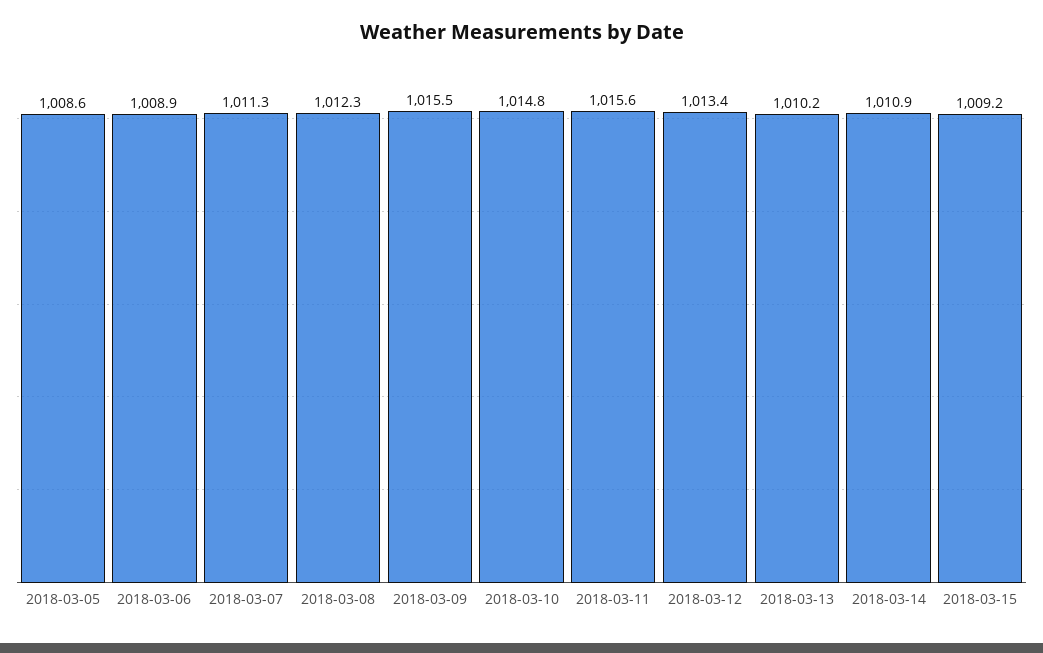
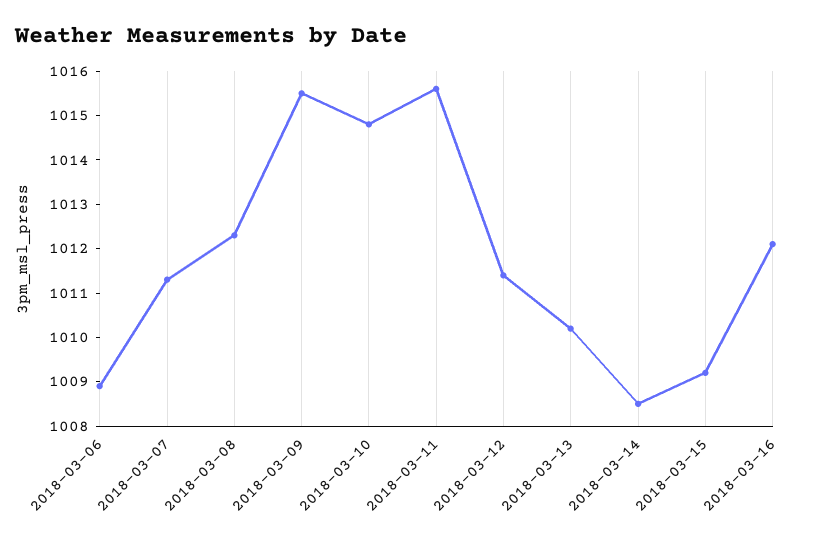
2018-03-05: 1008.6 -> none
2018-03-12: 1013.4 -> 1011.5
2018-03-14: 1010.9 -> 1008.5
2018-03-16: none -> 1012

